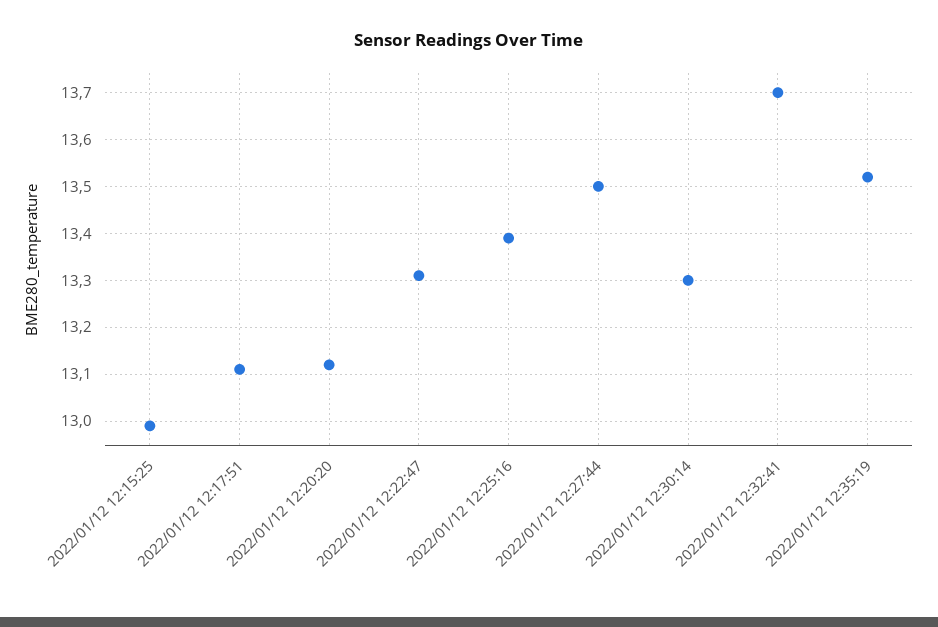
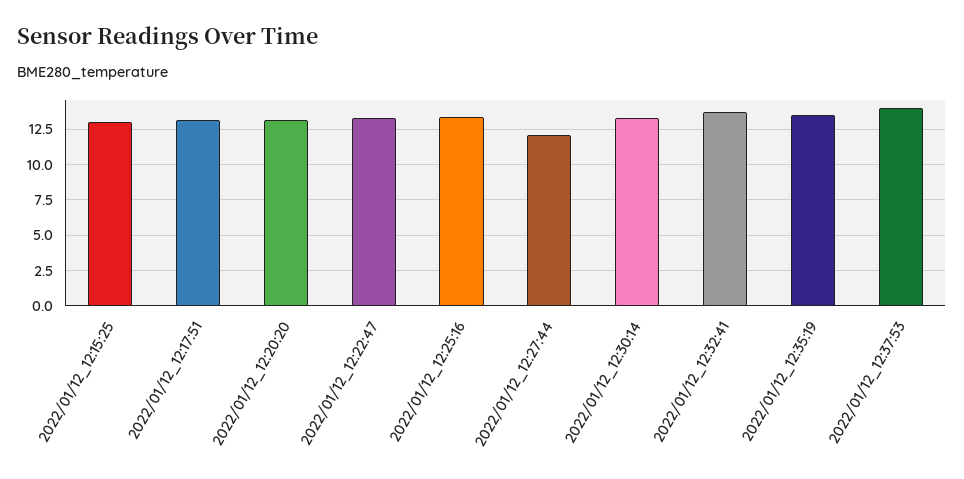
2022/01/12 12:27:44: 13.5 -> 12
2022/01/12_12:37:53: none -> 14

